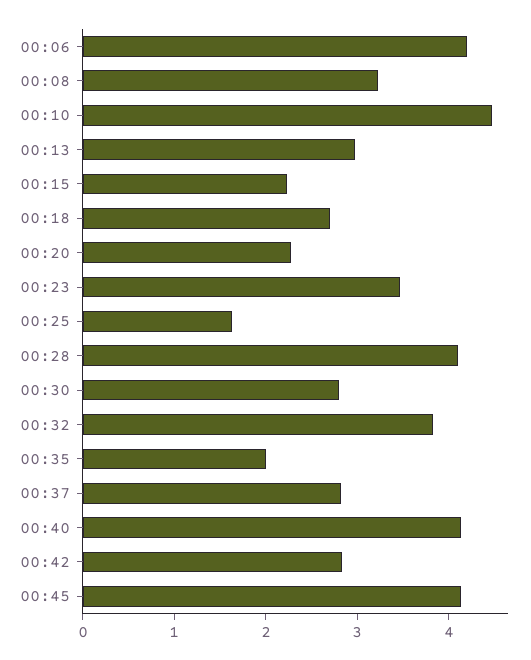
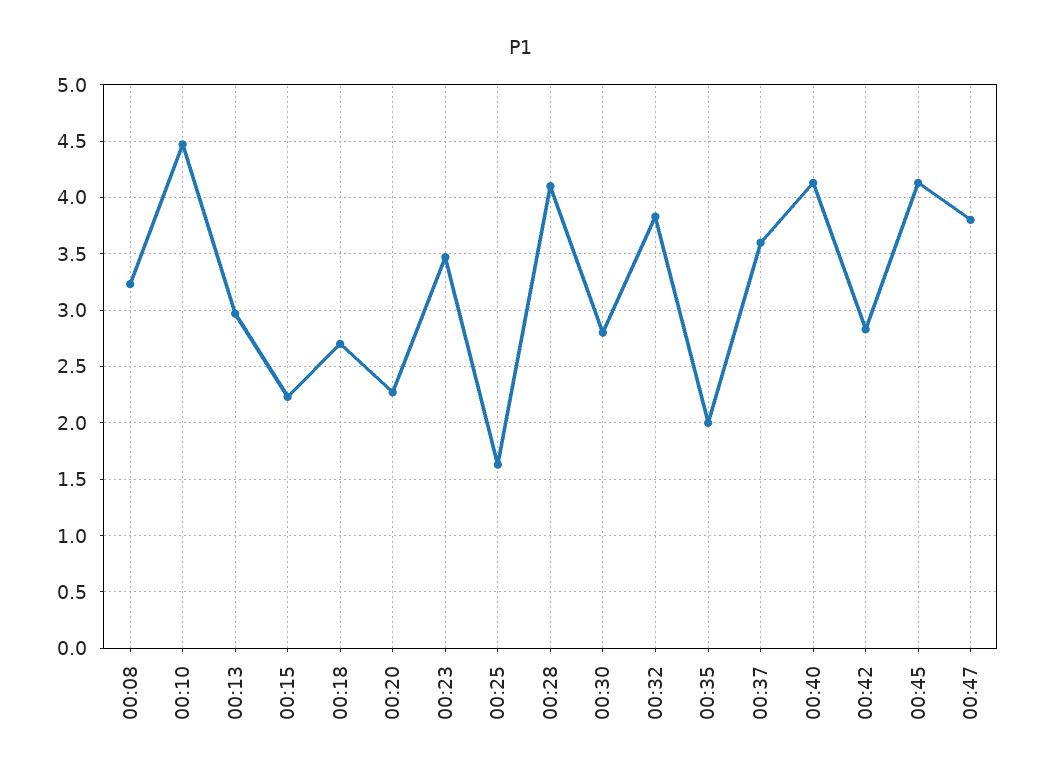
00:06: 4.2 -> none
00:37: 2.8 -> 3.6
00:47: none -> 3.8

